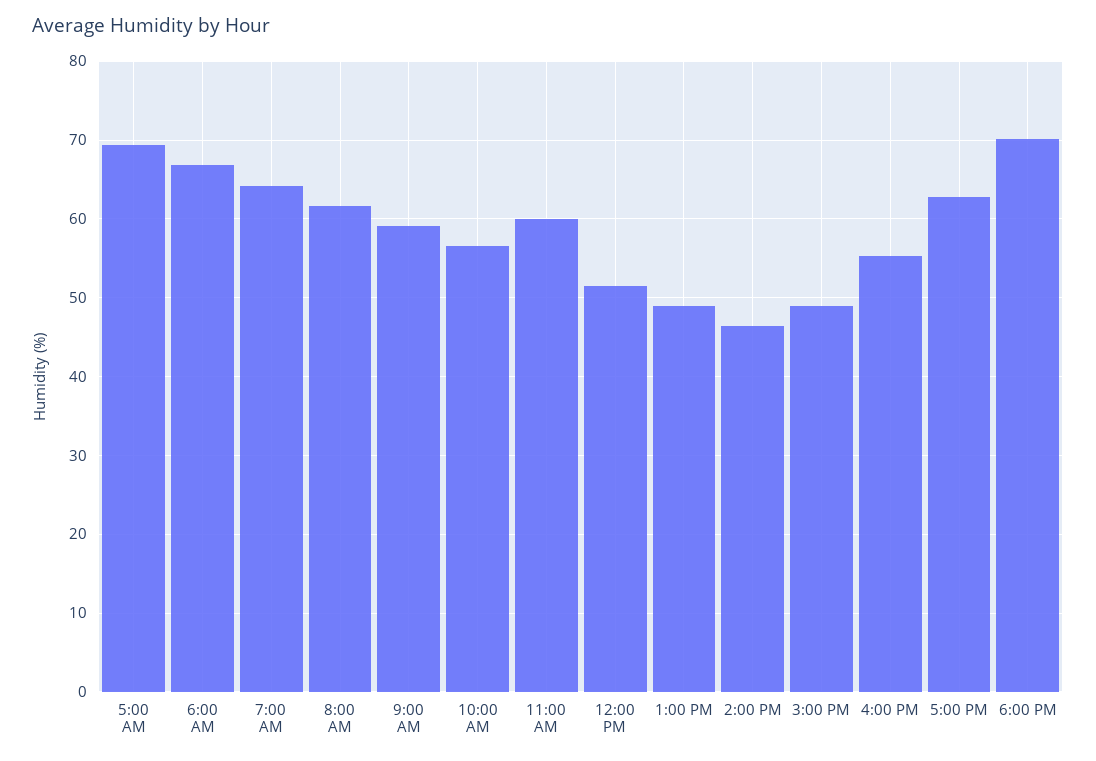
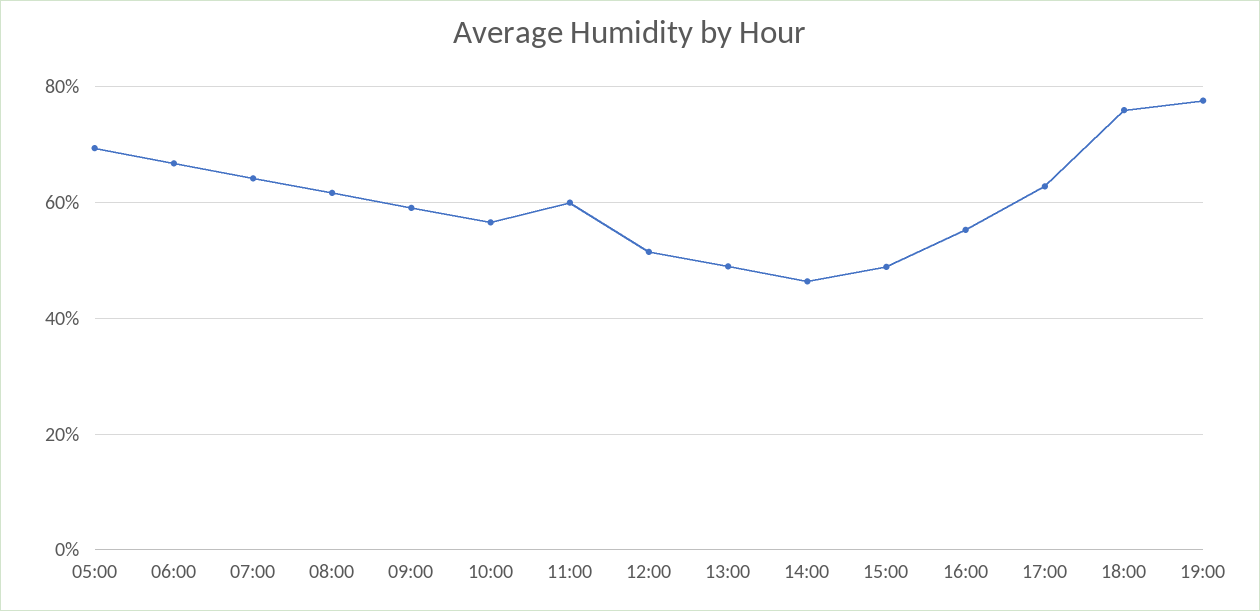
6:00 PM: 70 -> 76
19:00: none -> 78

